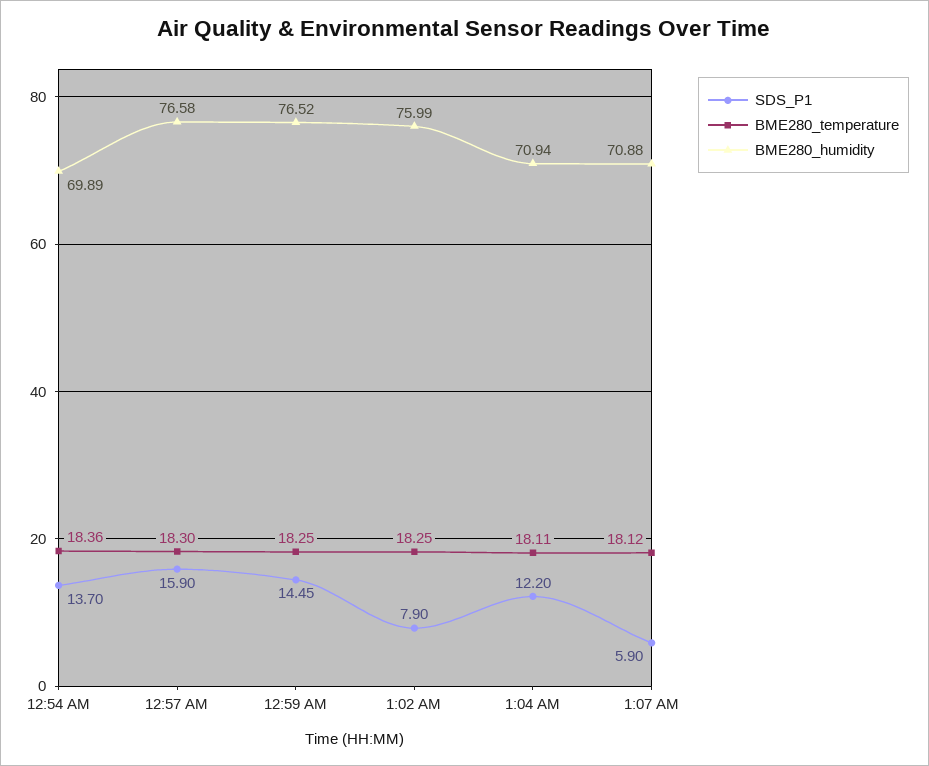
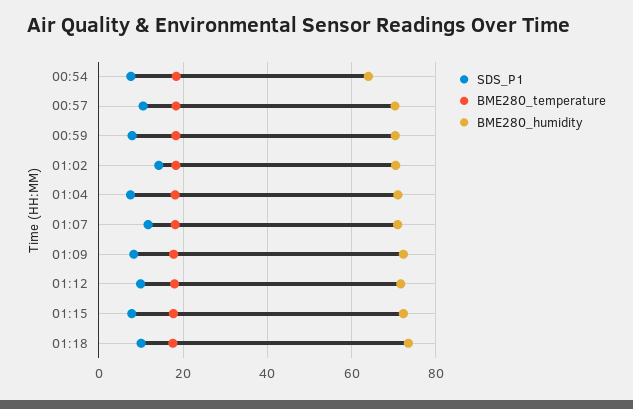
SDS_P1, 12:54 AM: 13.7 -> 8
BME280_humidity, 12:54 AM: 69.89 -> 64
SDS_P1, 12:57 AM: 15.9 -> 10
BME280_humidity, 12:57 AM: 76.58 -> 70
SDS_P1, 12:59 AM: 14.45 -> 8
BME280_humidity, 12:59 AM: 76.52 -> 70
SDS_P1, 1:02 AM: 7.9 -> 14
BME280_humidity, 1:02 AM: 75.99 -> 70
SDS_P1, 1:04 AM: 12.2 -> 8
SDS_P1, 1:07 AM: 5.9 -> 12
SDS_P1, 01:09: none -> 8
BME280_temperature, 01:09: none -> 18
BME280_humidity, 01:09: none -> 72
SDS_P1, 01:12: none -> 10
BME280_temperature, 01:12: none -> 18
BME280_humidity, 01:12: none -> 72
SDS_P1, 01:15: none -> 8
BME280_temperature, 01:15: none -> 18
BME280_humidity, 01:15: none -> 72
SDS_P1, 01:18: none -> 10
BME280_temperature, 01:18: none -> 18
BME280_humidity, 01:18: none -> 74

